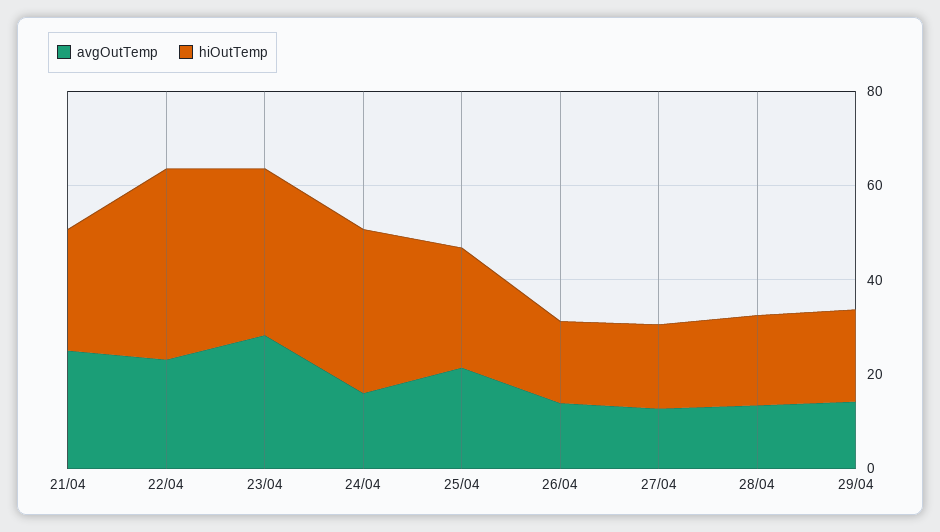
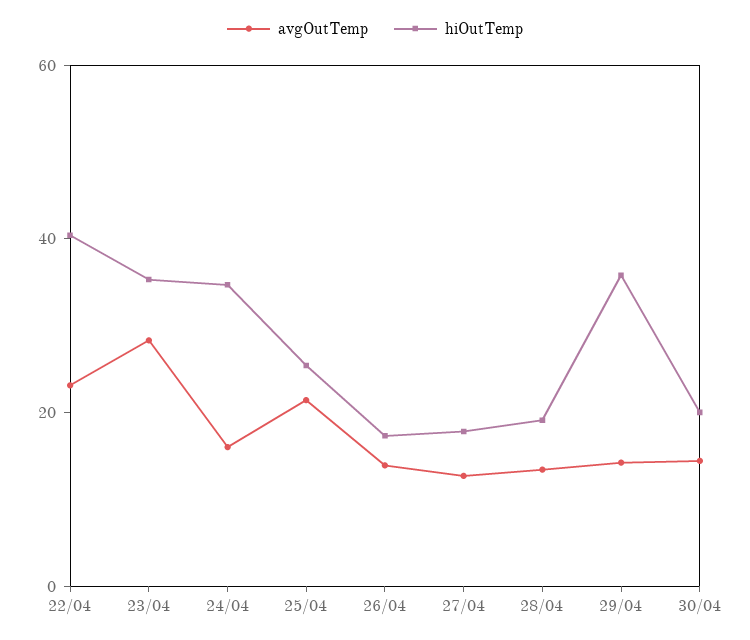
avgOutTemp, 21/04: 25 -> none
hiOutTemp, 21/04: 25 -> none
hiOutTemp, 29/04: 20 -> 35
avgOutTemp, 30/04: none -> 15
hiOutTemp, 30/04: none -> 20

